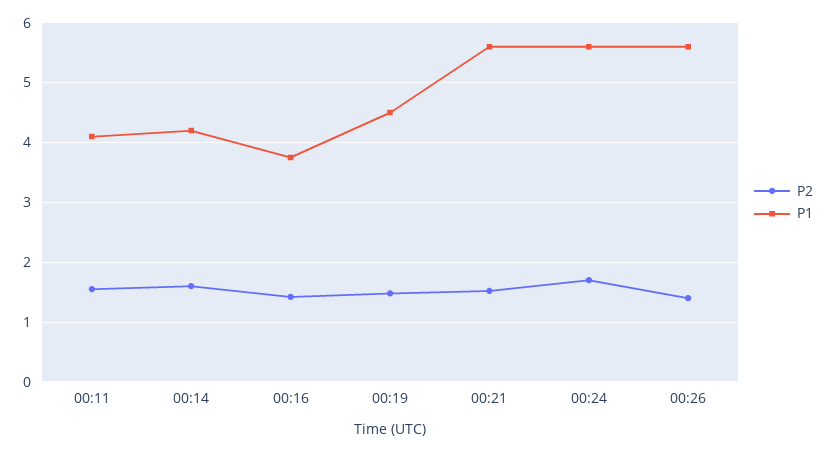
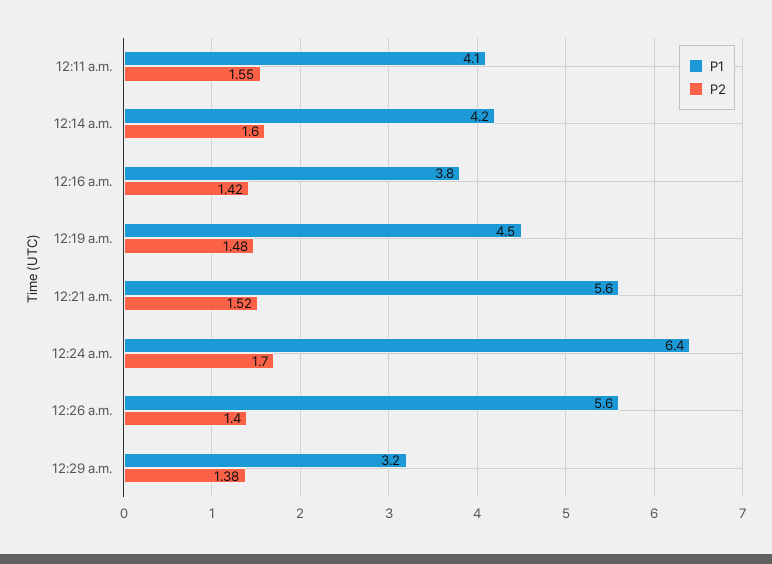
P1, 00:24: 5.6 -> 6.4
P1, 12:29 a.m.: none -> 3.2
P2, 12:29 a.m.: none -> 1.38

